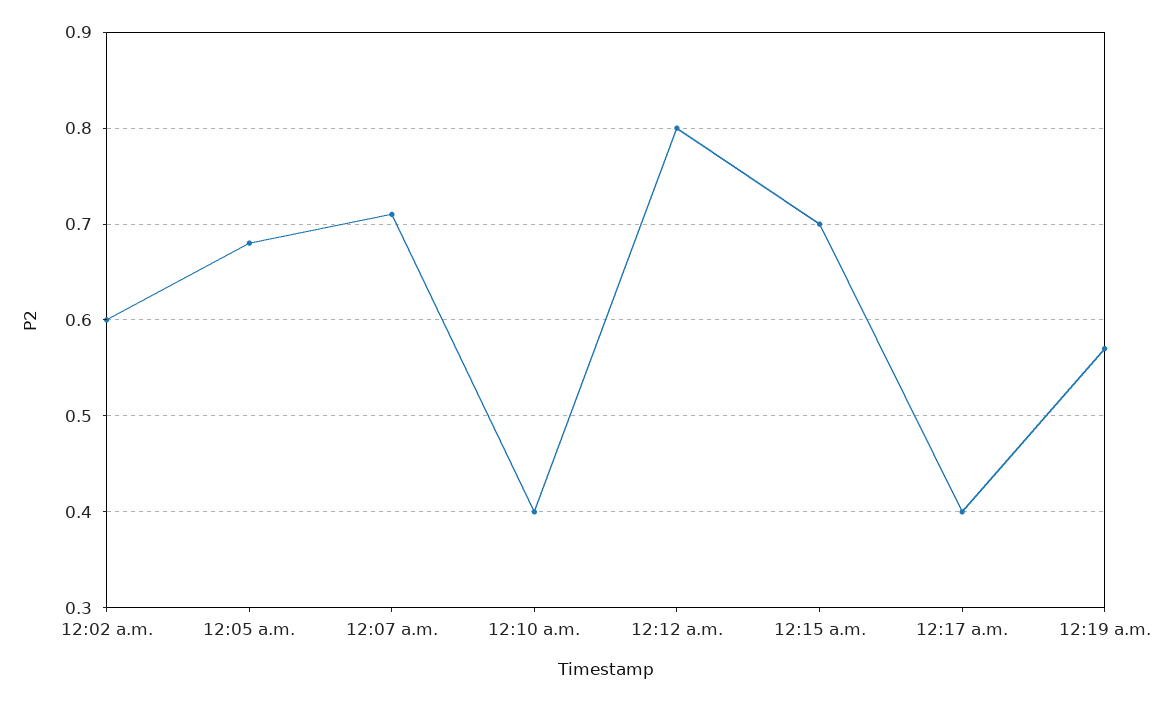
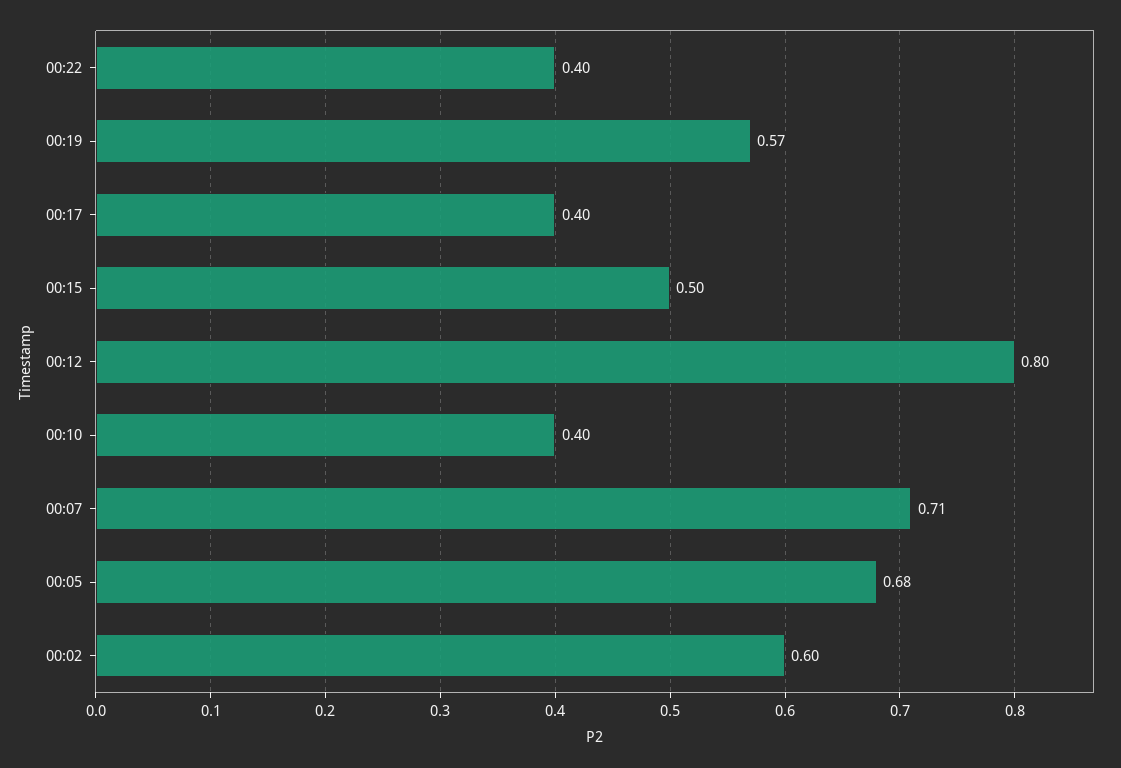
12:15 a.m.: 0.7 -> 0.5
00:22: none -> 0.4

